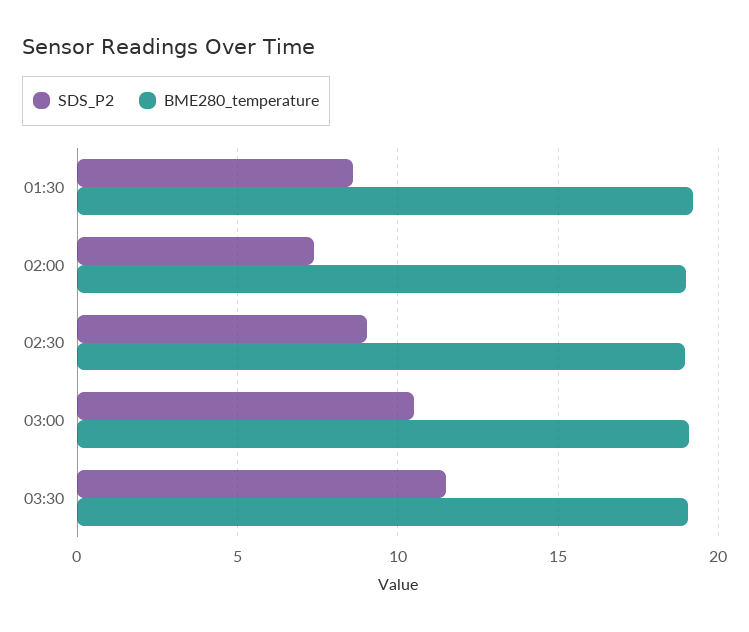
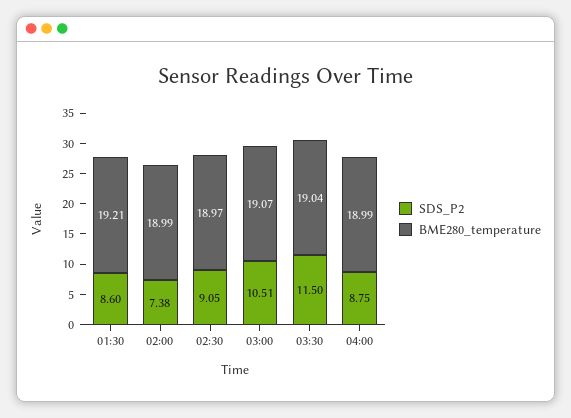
SDS_P2, 04:00: none -> 8.75
BME280_temperature, 04:00: none -> 18.99

